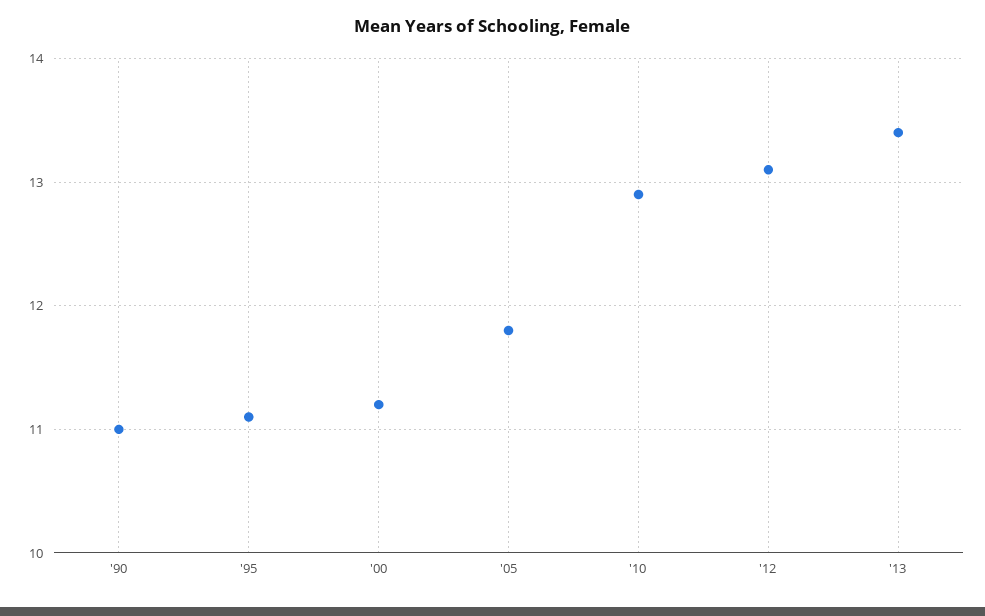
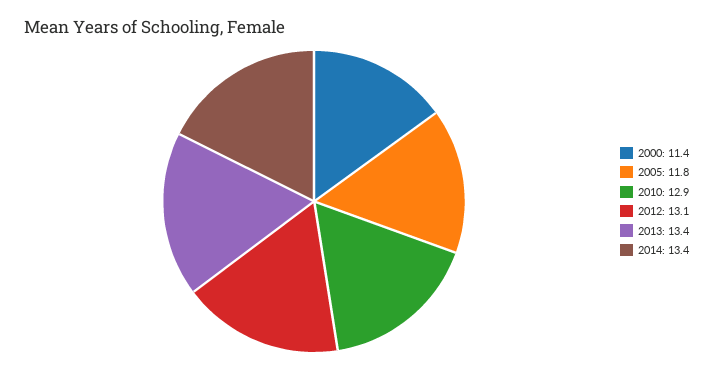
'90: 11 -> none
'95: 11.1 -> none
'00: 11.2 -> 11.4
2014: none -> 13.4

